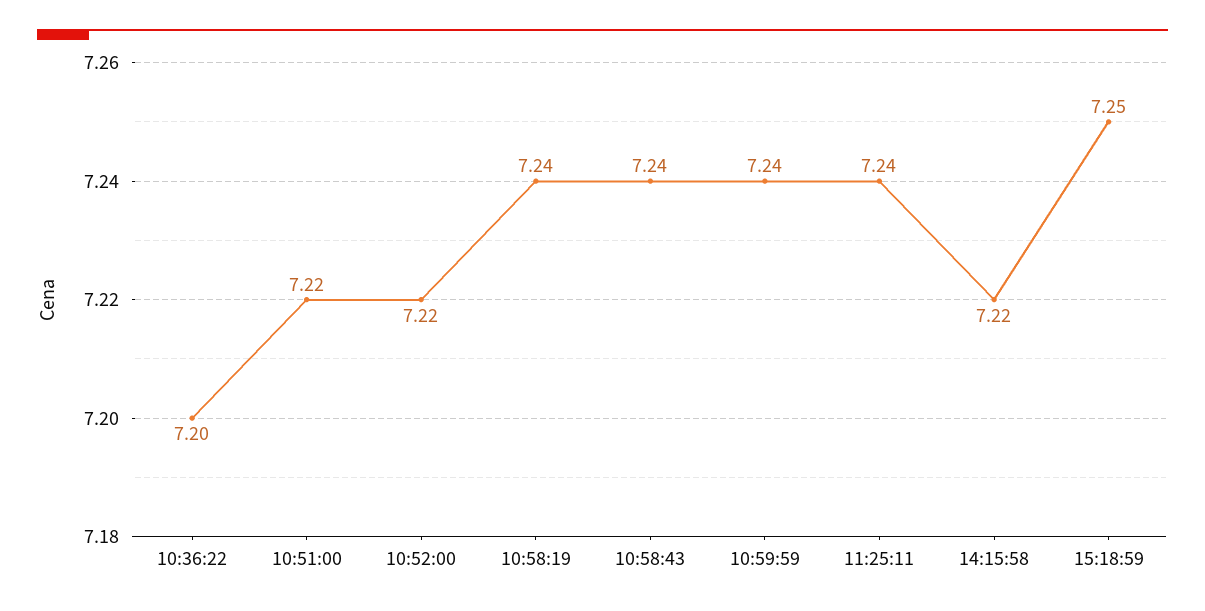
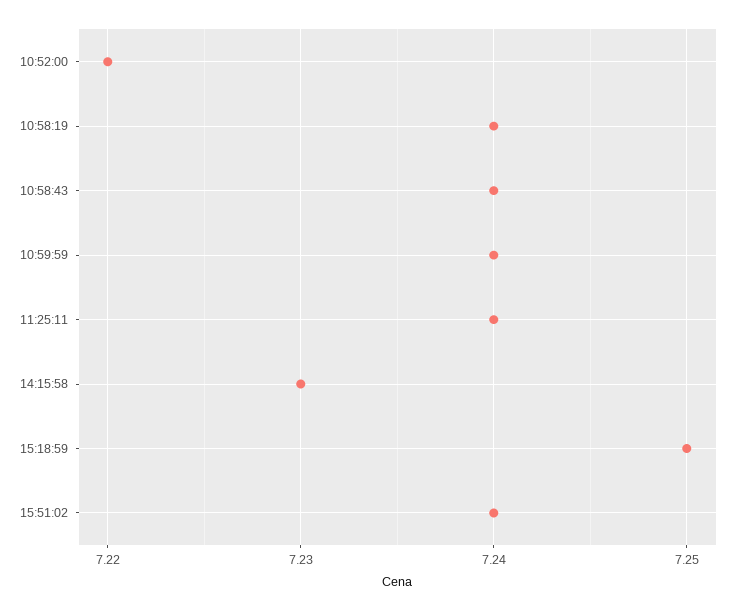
10:36:22: 7.2 -> none
10:51:00: 7.22 -> none
14:15:58: 7.22 -> 7.23
15:51:02: none -> 7.24

